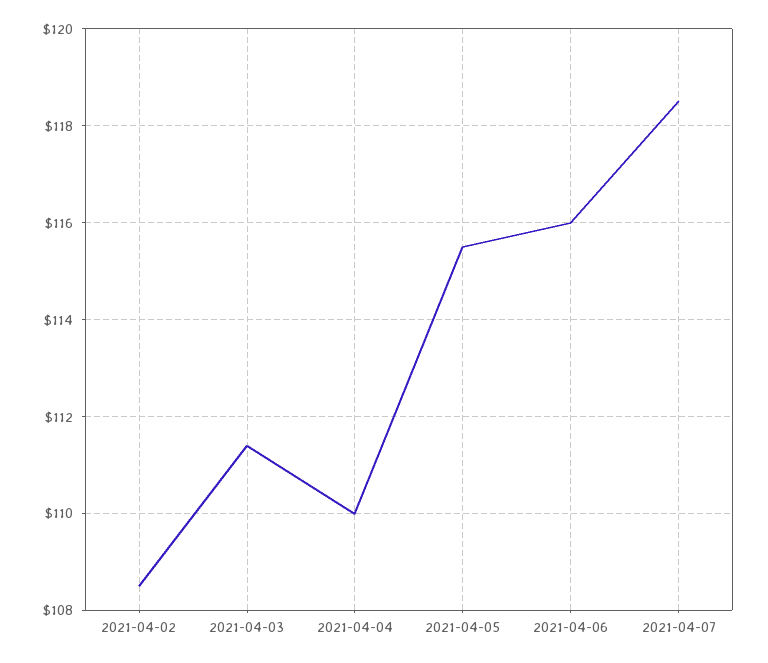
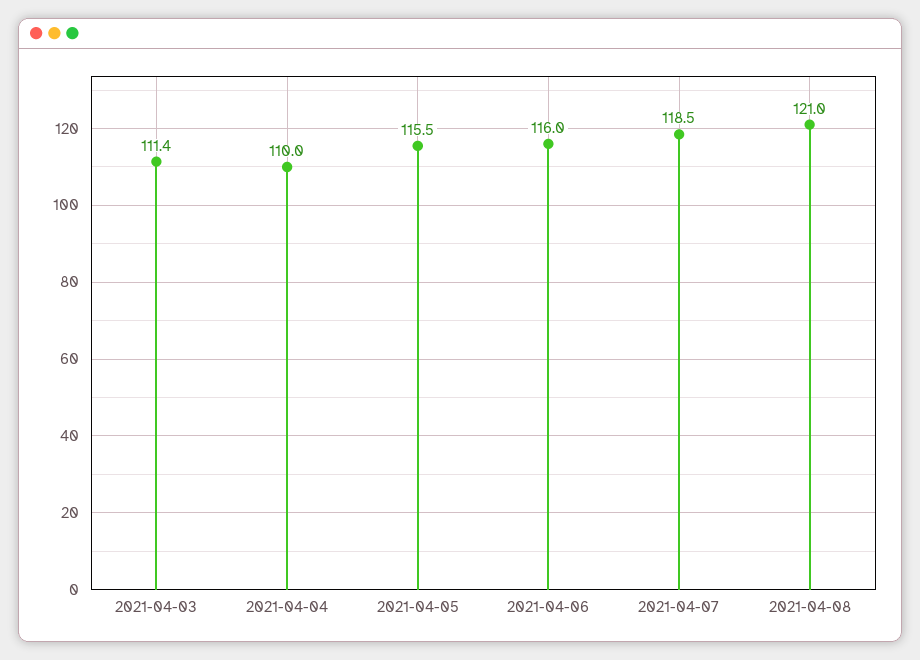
2021-04-02: 108.5 -> none
2021-04-08: none -> 121

